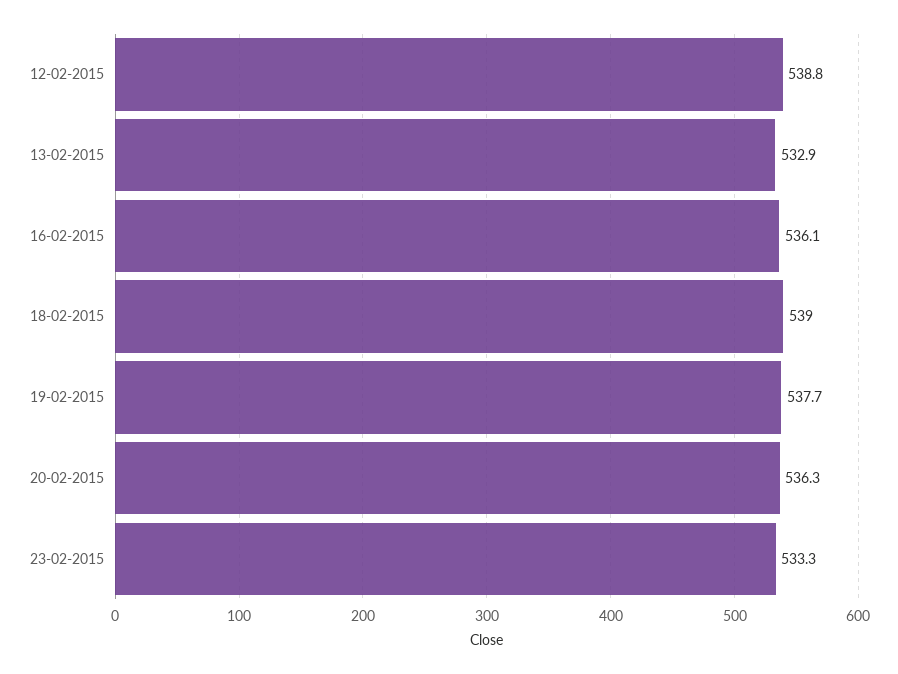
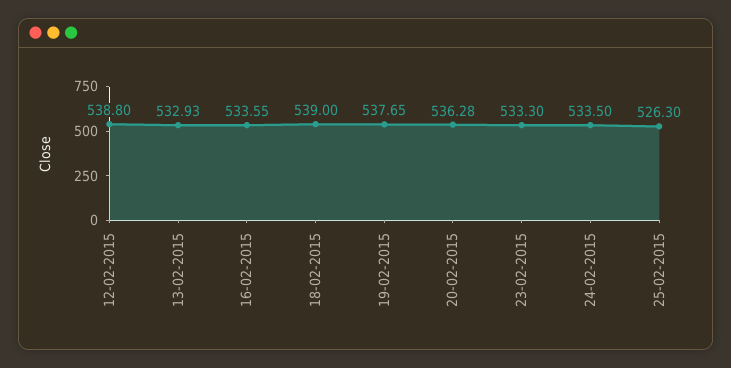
16-02-2015: 536.1 -> 533.55
24-02-2015: none -> 533.5
25-02-2015: none -> 526.3

